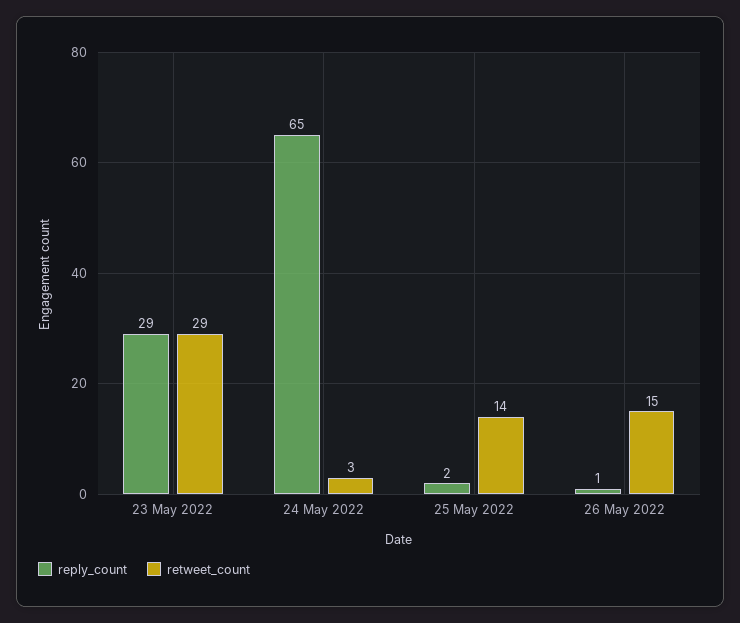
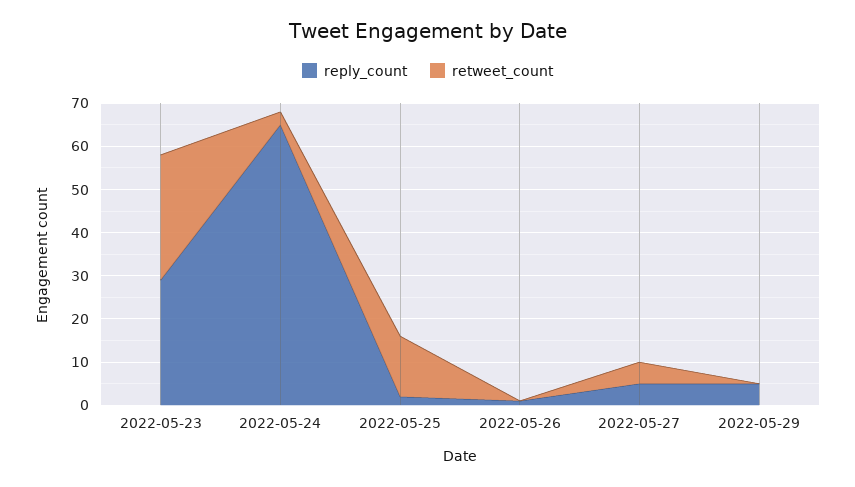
retweet_count, 26 May 2022: 15 -> 0
reply_count, 2022-05-27: none -> 5
retweet_count, 2022-05-27: none -> 5
reply_count, 2022-05-29: none -> 5
retweet_count, 2022-05-29: none -> 0

